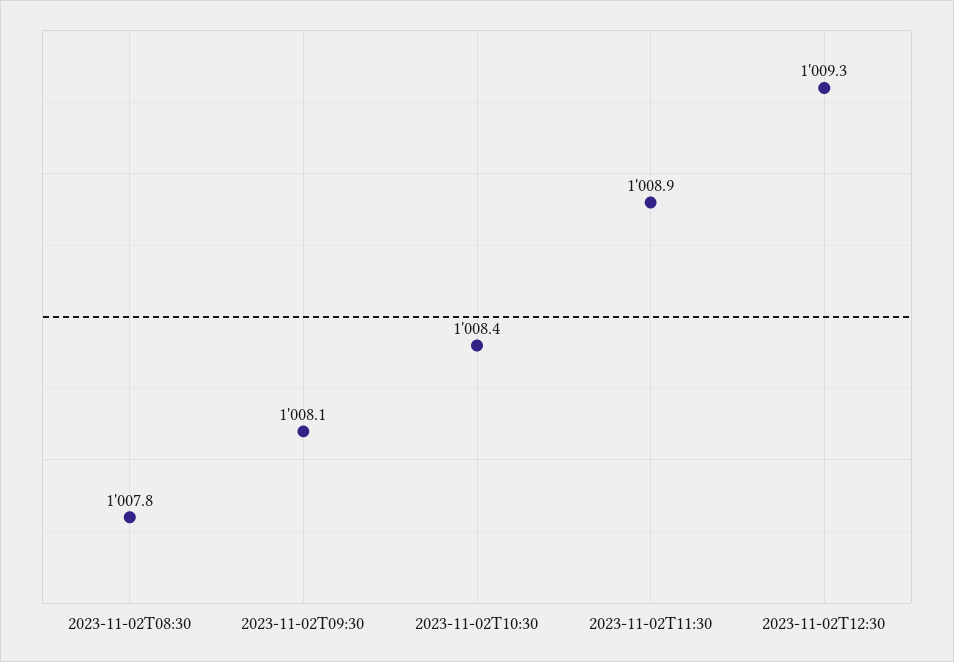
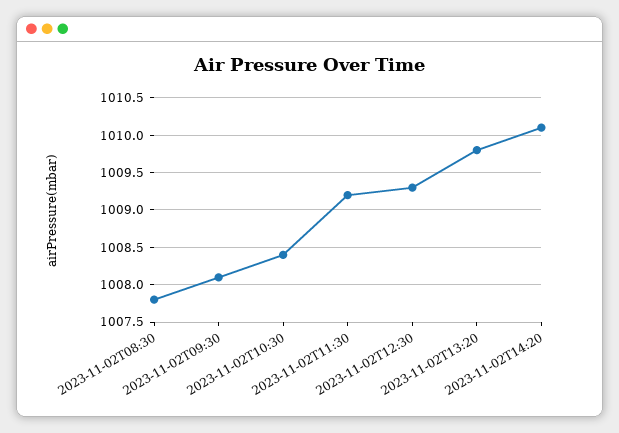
2023-11-02T11:30: 1008.9 -> 1009.2
2023-11-02T13:20: none -> 1009.8
2023-11-02T14:20: none -> 1010.1

